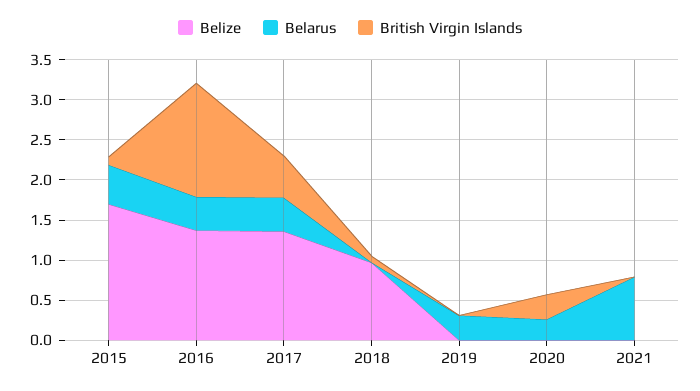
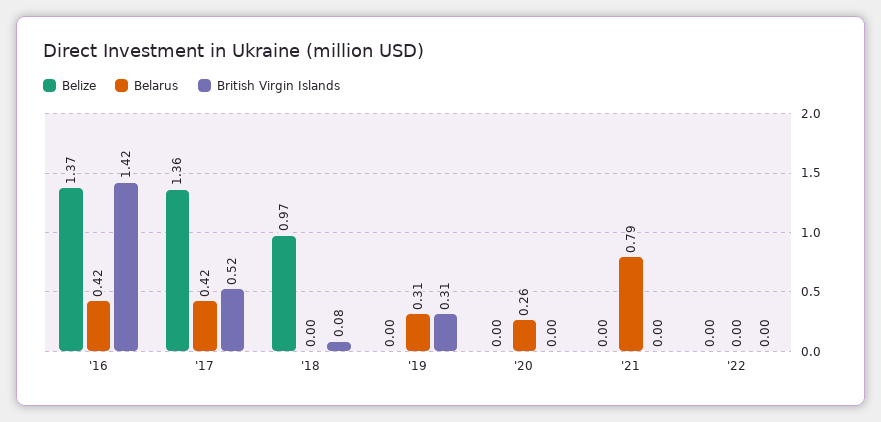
Belize, 2015: 1.7 -> none
Belarus, 2015: 0.5 -> none
British Virgin Islands, 2015: 0.1 -> none
British Virgin Islands, 2019: 0 -> 0.31
British Virgin Islands, 2020: 0.3 -> 0
Belize, '22: none -> 0
Belarus, '22: none -> 0
British Virgin Islands, '22: none -> 0

